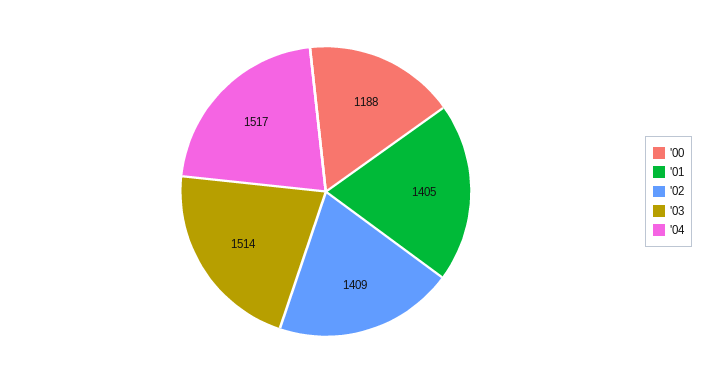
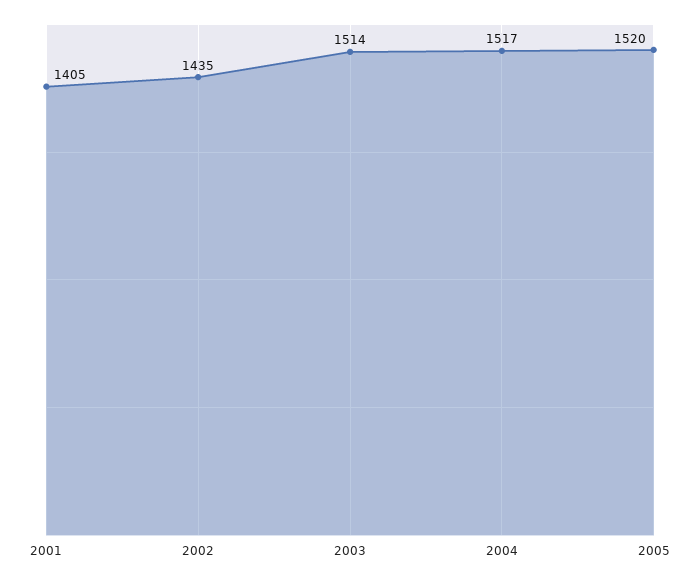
'00: 1188 -> none
'02: 1409 -> 1435
2005: none -> 1520

